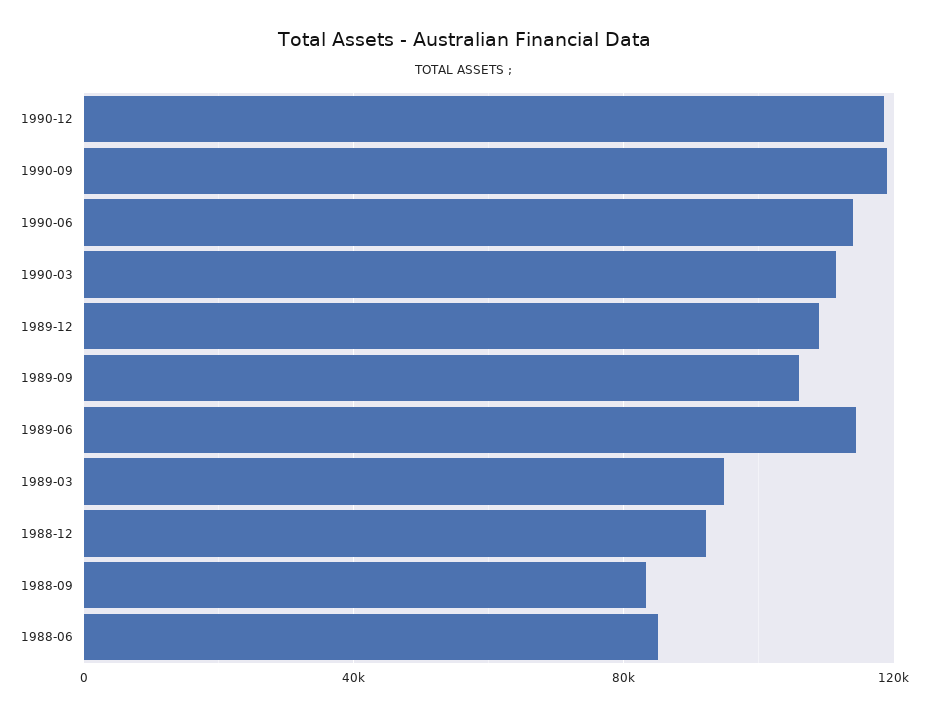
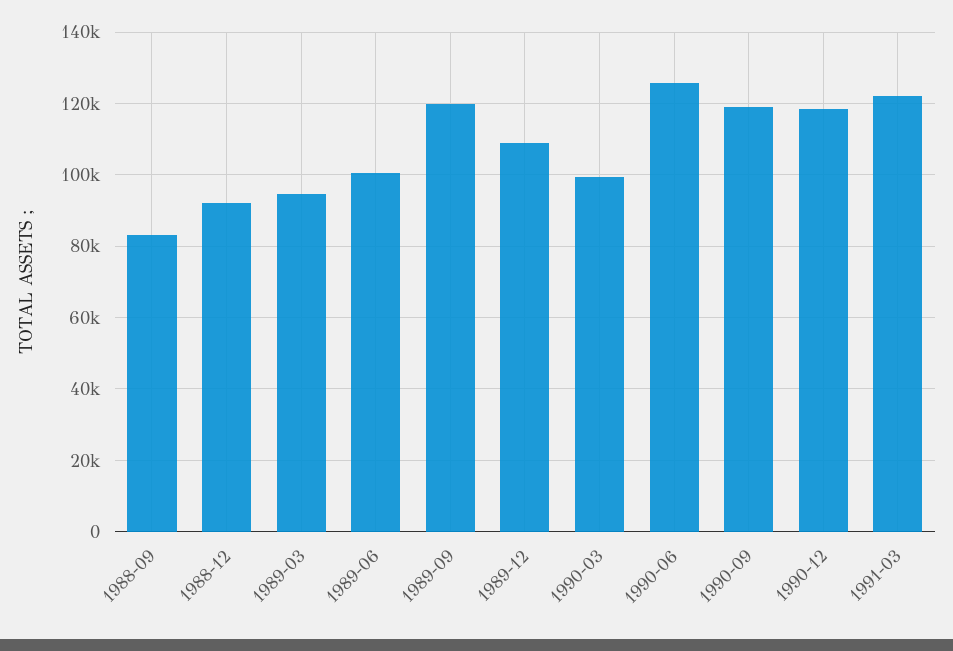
1990-06: 115000 -> 126000
1990-03: 110000 -> 100000
1989-09: 105000 -> 120000
1989-06: 115000 -> 100000
1988-06: 85000 -> none
1991-03: none -> 122000

